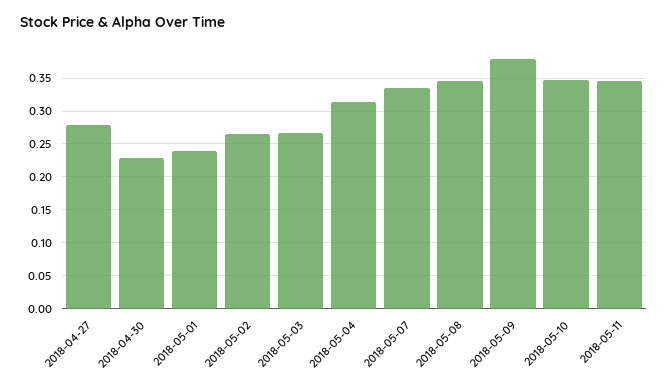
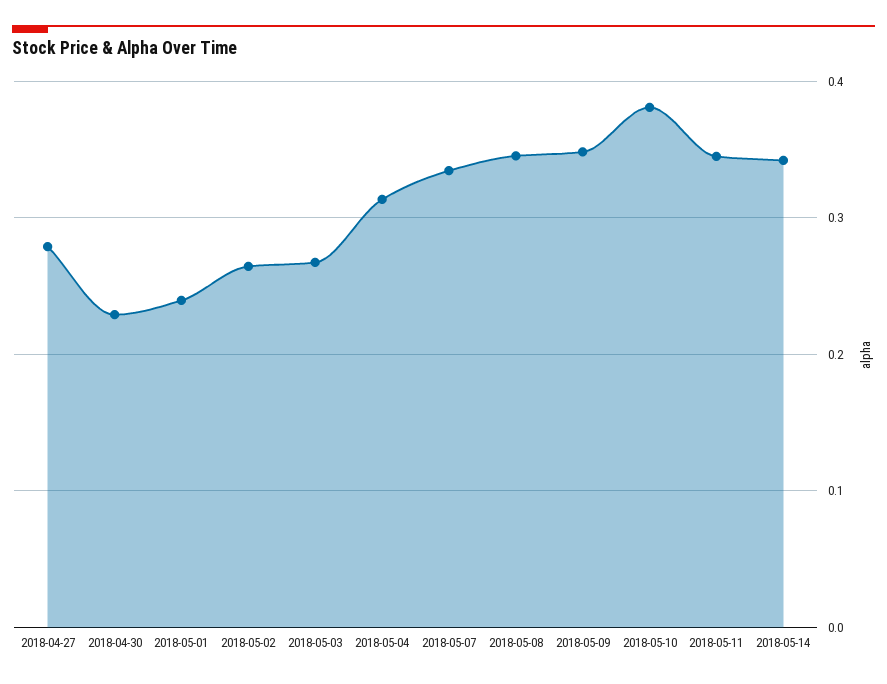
2018-05-09: 0.38 -> 0.35
2018-05-10: 0.35 -> 0.38
2018-05-14: none -> 0.34

